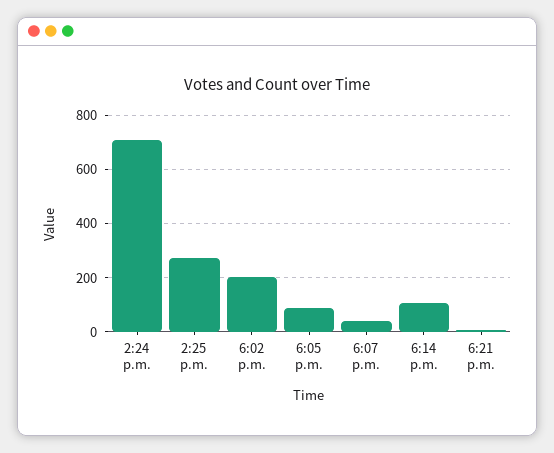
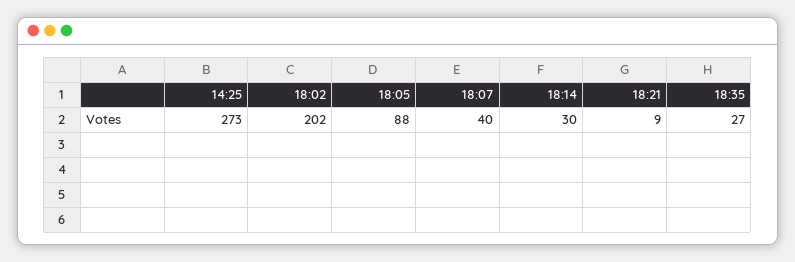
2:24 p.m.: 700 -> none
6:14 p.m.: 100 -> 30
18:35: none -> 27

